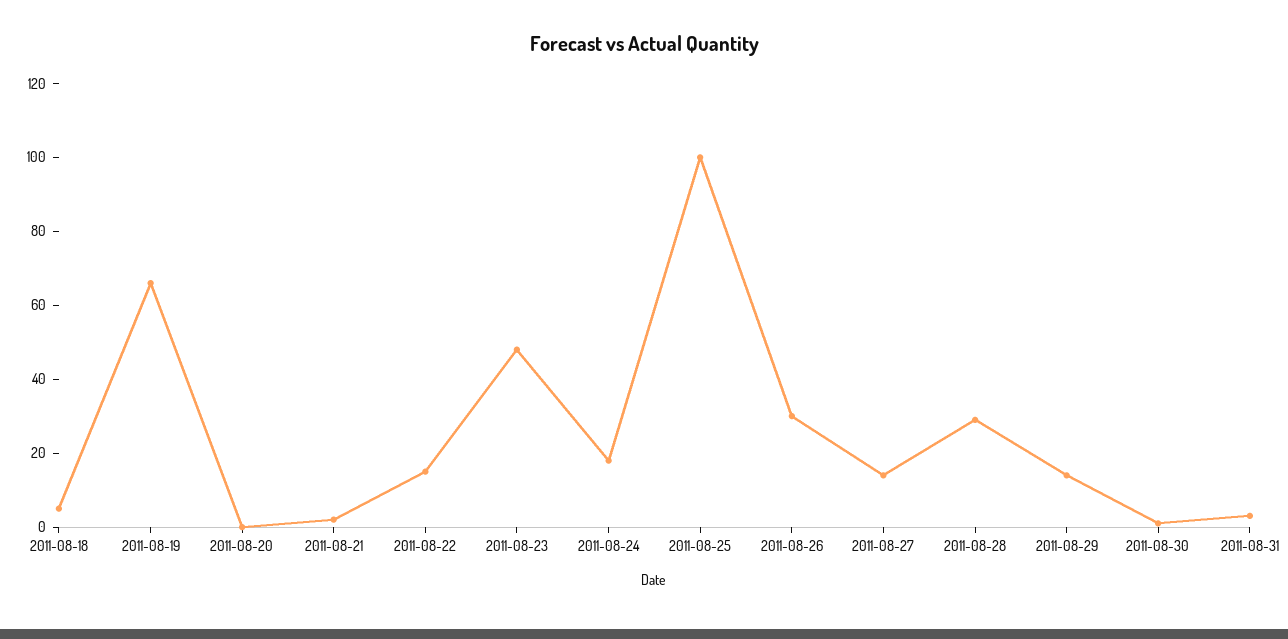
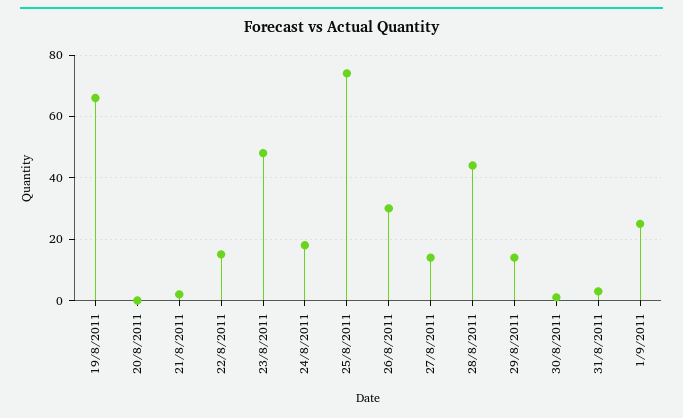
2011-08-18: 5 -> none
2011-08-25: 100 -> 75
2011-08-28: 30 -> 45
1/9/2011: none -> 25

